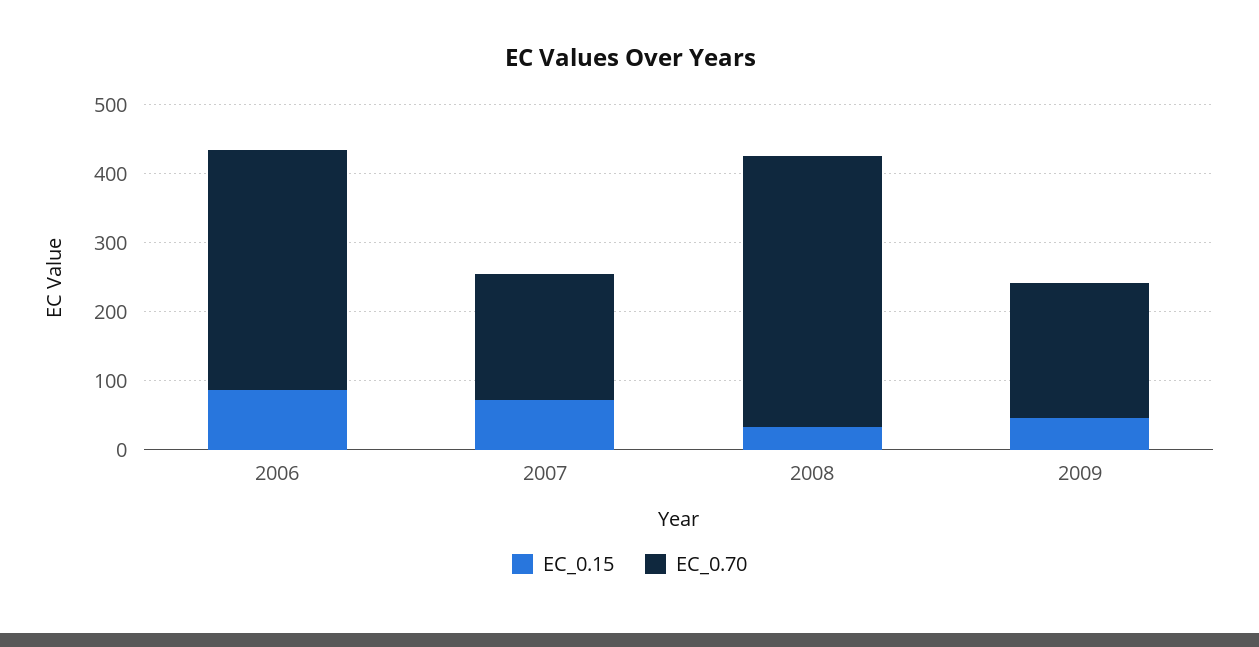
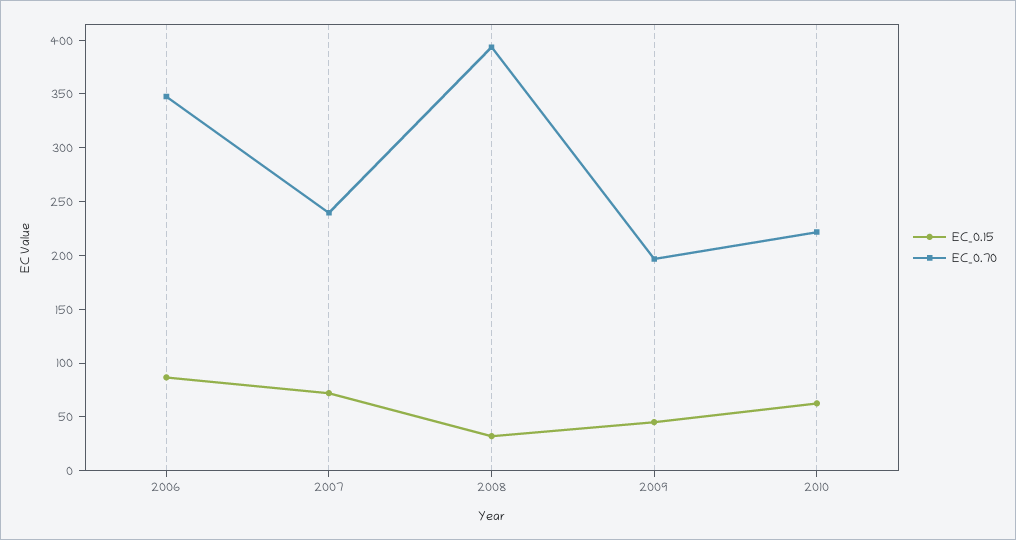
EC_0.70, 2007: 180 -> 240
EC_0.15, 2010: none -> 60
EC_0.70, 2010: none -> 220

